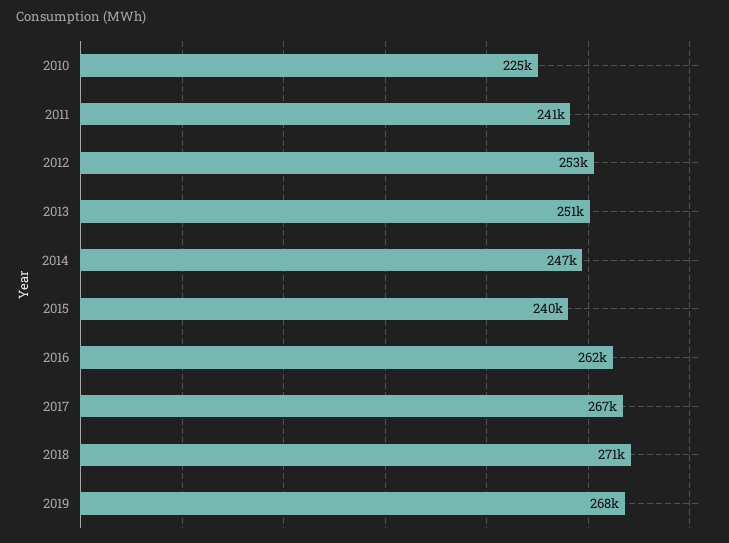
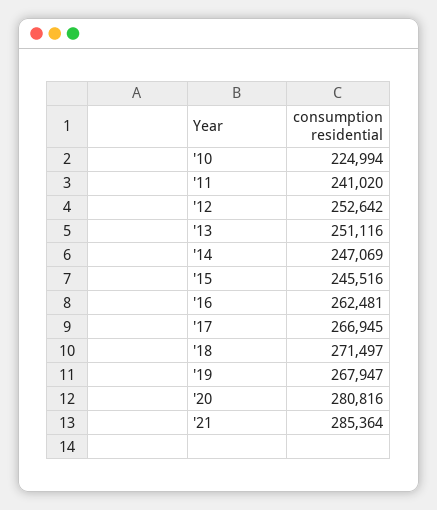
2015: 240000 -> 245516
'20: none -> 280816
'21: none -> 285364

